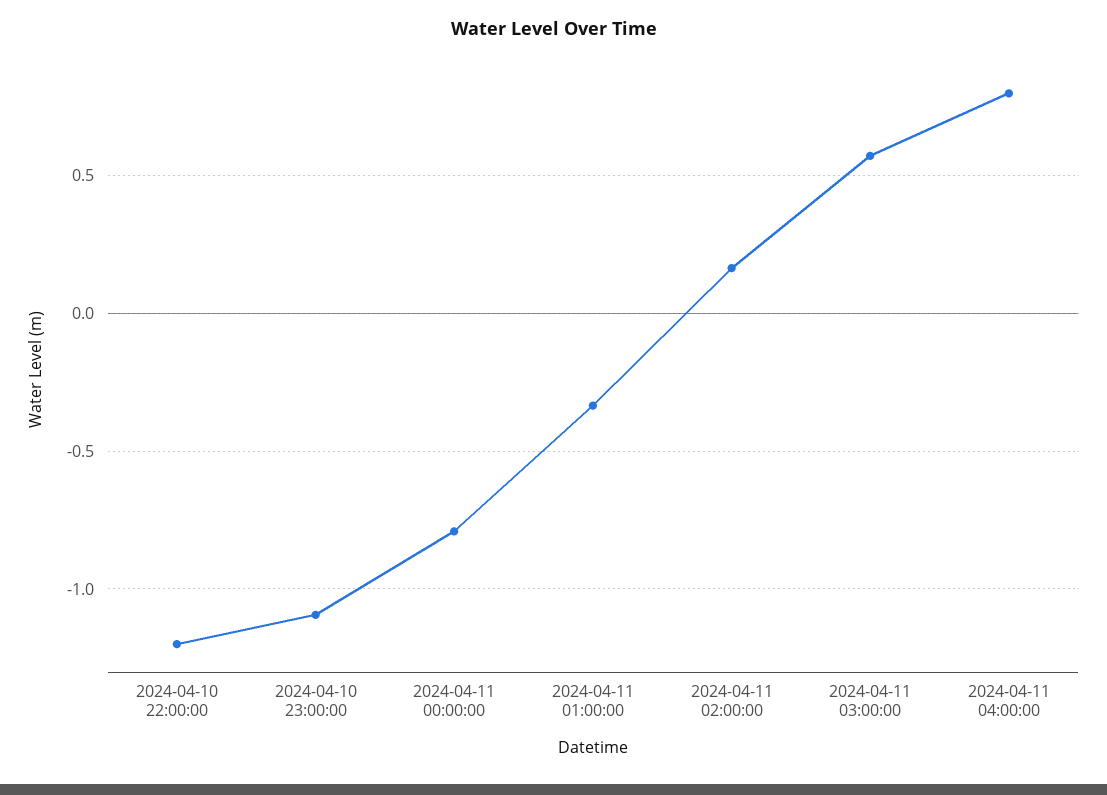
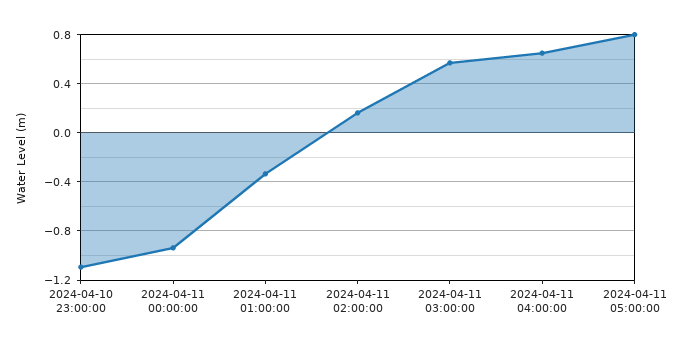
2024-04-10 22:00:00: -1.2 -> none
2024-04-11 00:00:00: -0.8 -> -0.95
2024-04-11 04:00:00: 0.8 -> 0.65
2024-04-11 05:00:00: none -> 0.8

